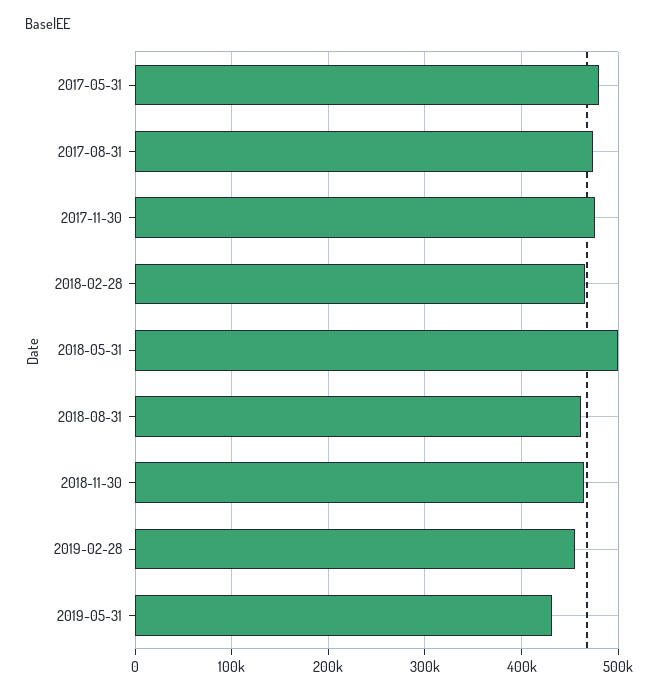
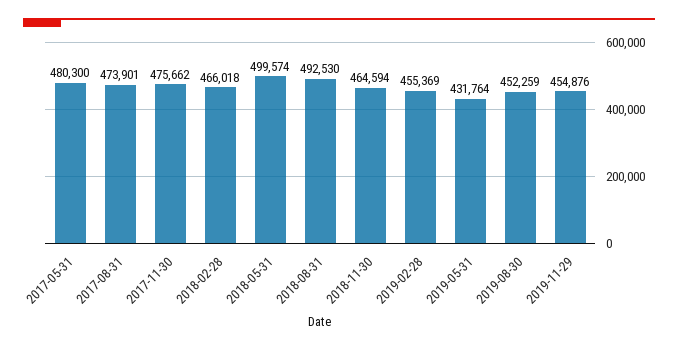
2018-08-31: 460000 -> 492530
2019-08-30: none -> 452259
2019-11-29: none -> 454876

